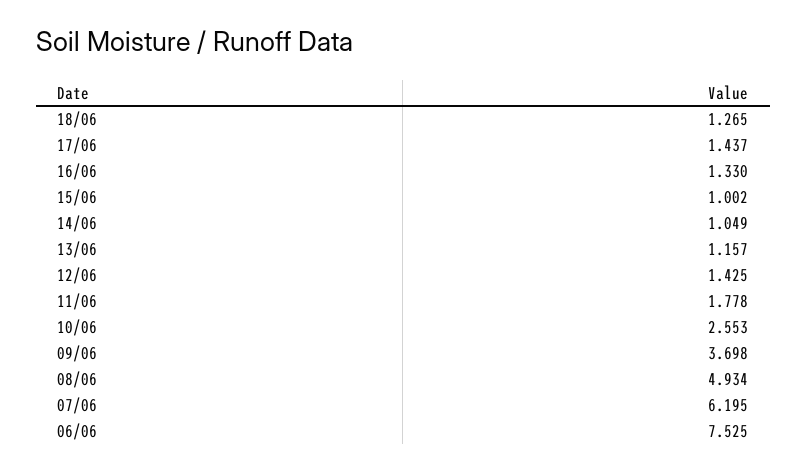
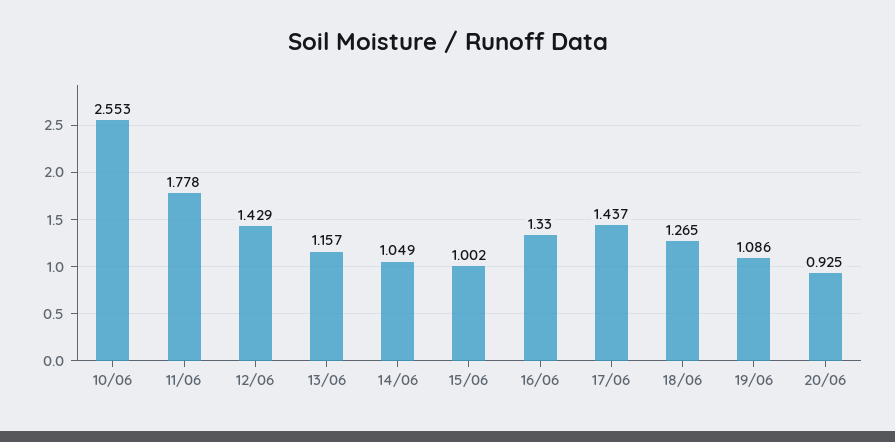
12/06: 1.425 -> 1.429
09/06: 3.698 -> none
08/06: 4.934 -> none
07/06: 6.195 -> none
06/06: 7.525 -> none
19/06: none -> 1.086
20/06: none -> 0.925

